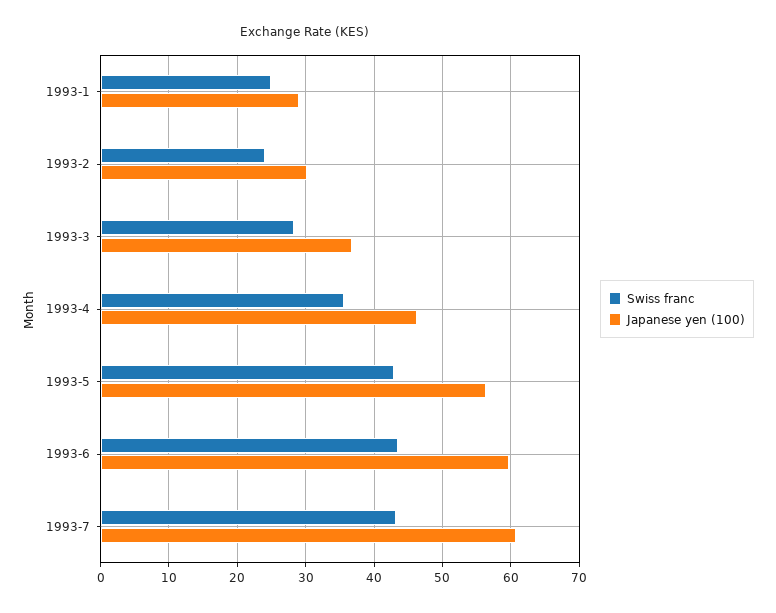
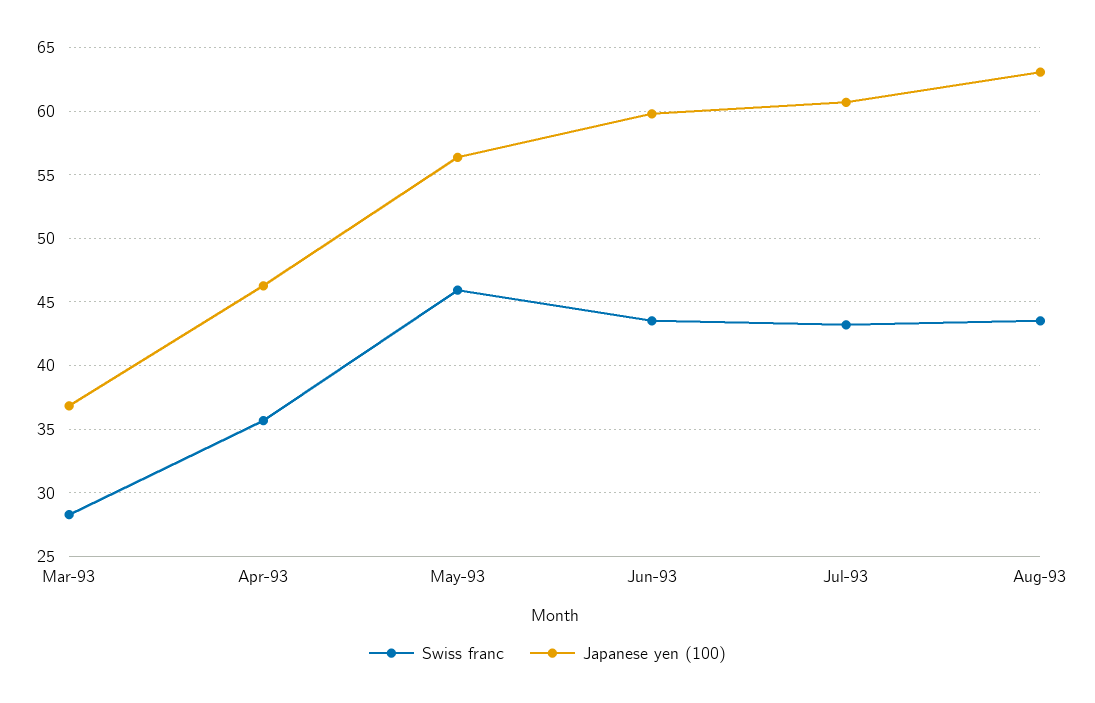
Swiss franc, 1993-1: 25 -> none
Japanese yen (100), 1993-1: 29 -> none
Swiss franc, 1993-2: 24 -> none
Japanese yen (100), 1993-2: 30 -> none
Swiss franc, 1993-5: 43 -> 46
Swiss franc, Aug-93: none -> 43.5
Japanese yen (100), Aug-93: none -> 63

